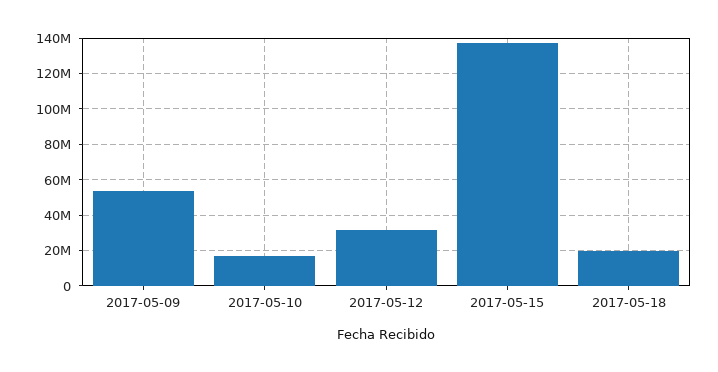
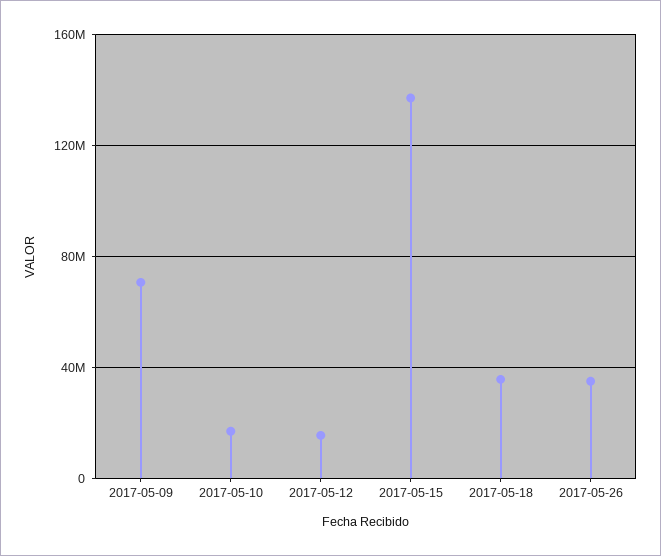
2017-05-09: 55000000 -> 70000000
2017-05-12: 30000000 -> 15000000
2017-05-18: 20000000 -> 35000000
2017-05-26: none -> 35000000

